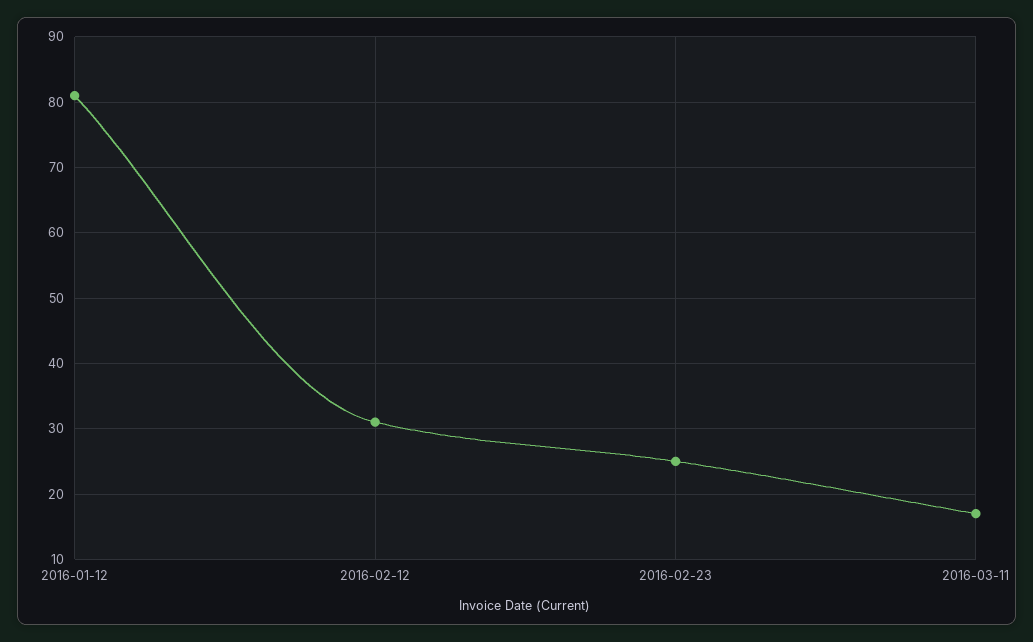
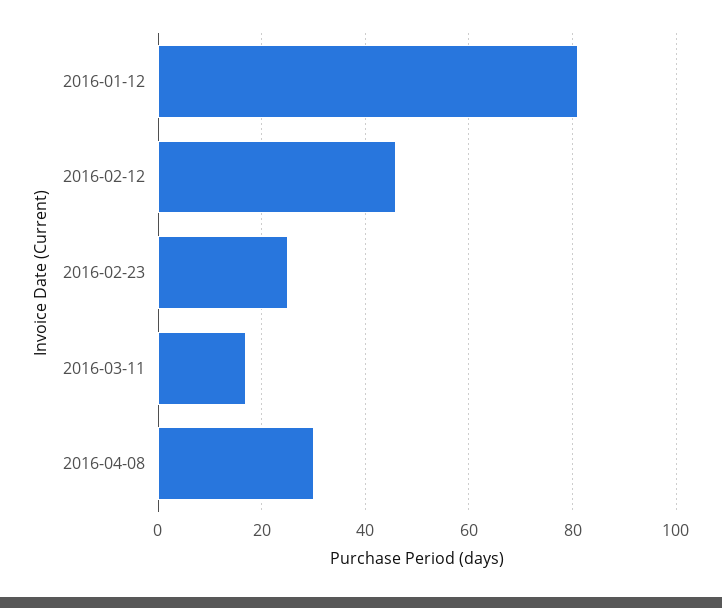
2016-02-12: 31 -> 45
2016-04-08: none -> 30

